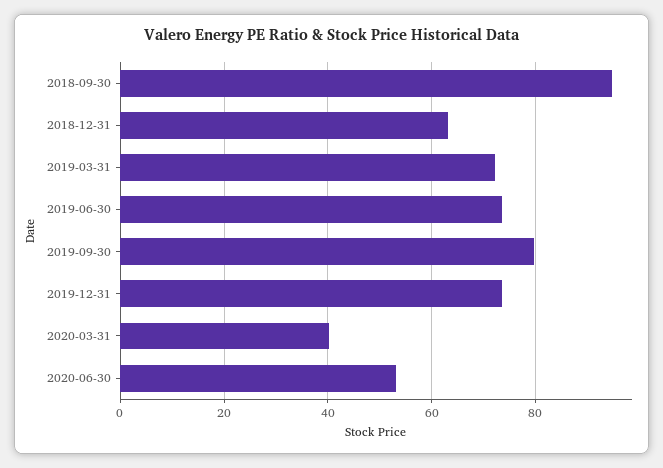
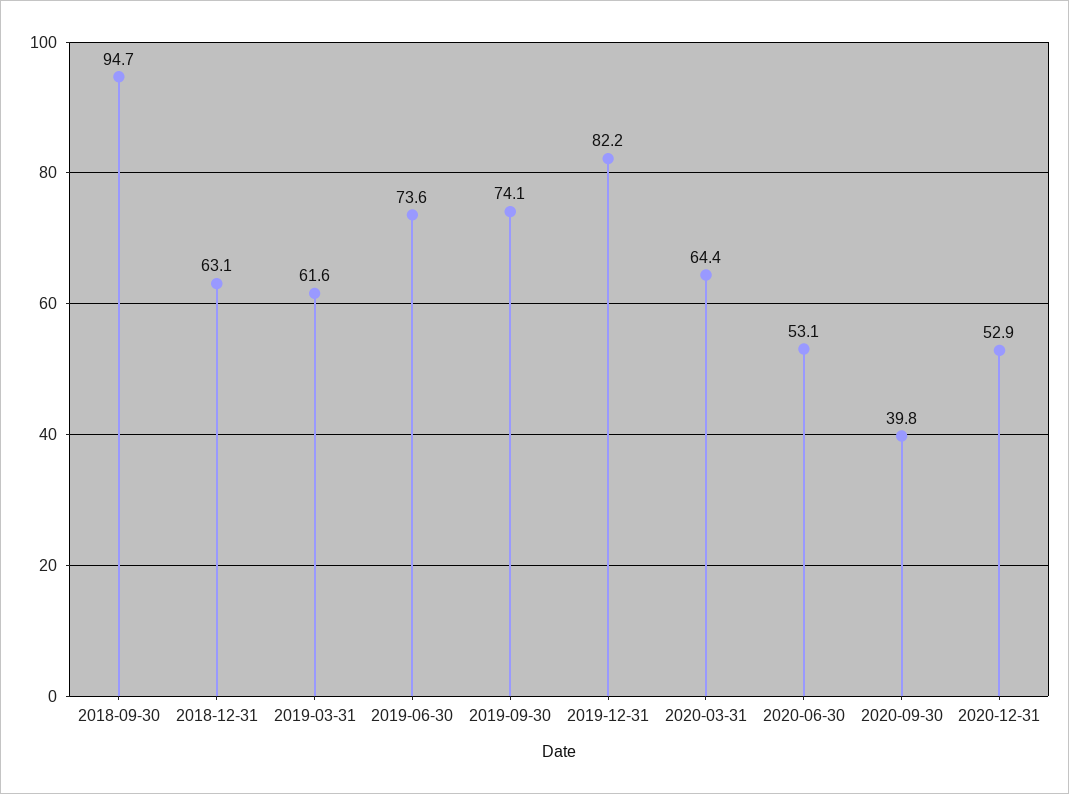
2019-03-31: 72 -> 61.6
2019-09-30: 80 -> 74.1
2019-12-31: 74 -> 82.2
2020-03-31: 40 -> 64.4
2020-09-30: none -> 39.8
2020-12-31: none -> 52.9

